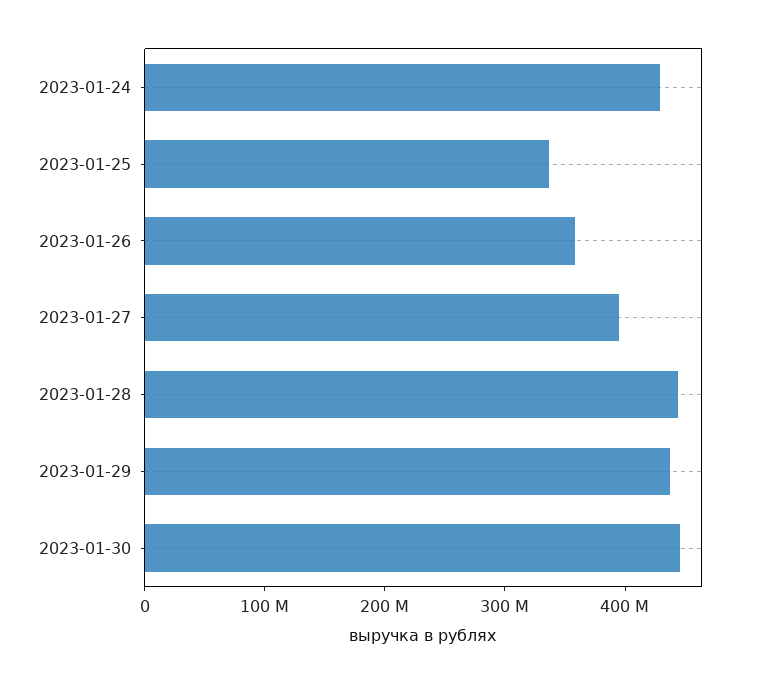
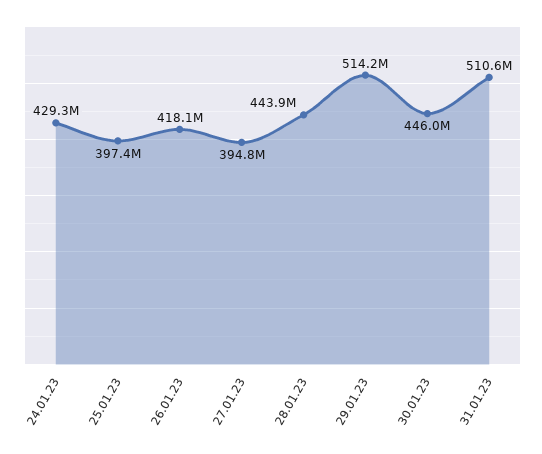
2023-01-25: 340000000 -> 397400000
2023-01-26: 360000000 -> 418100000
2023-01-29: 440000000 -> 514200000
31.01.23: none -> 510600000

